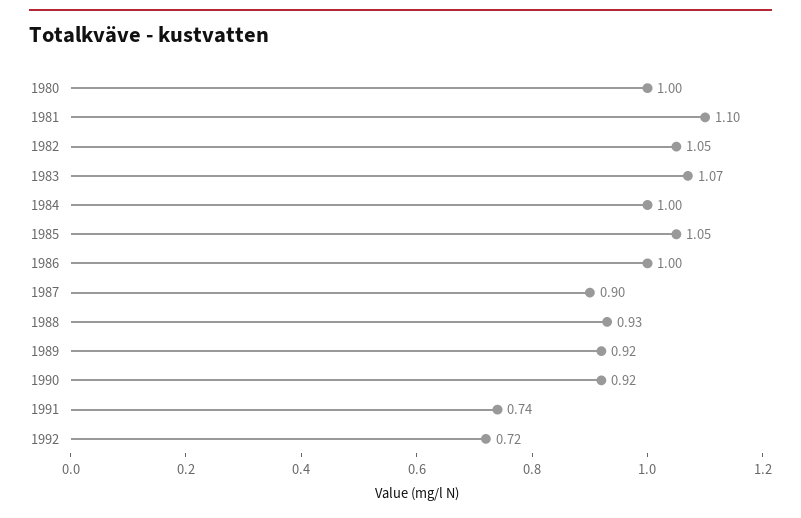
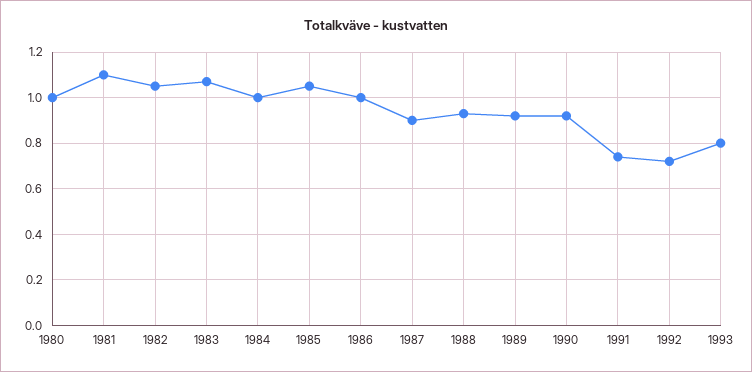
1993: none -> 0.8

